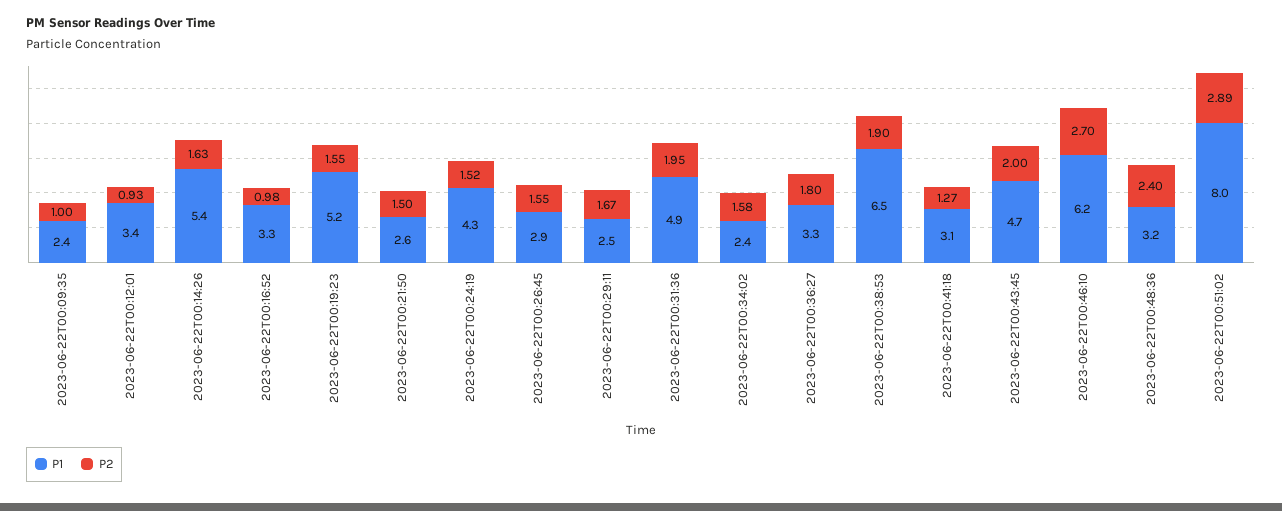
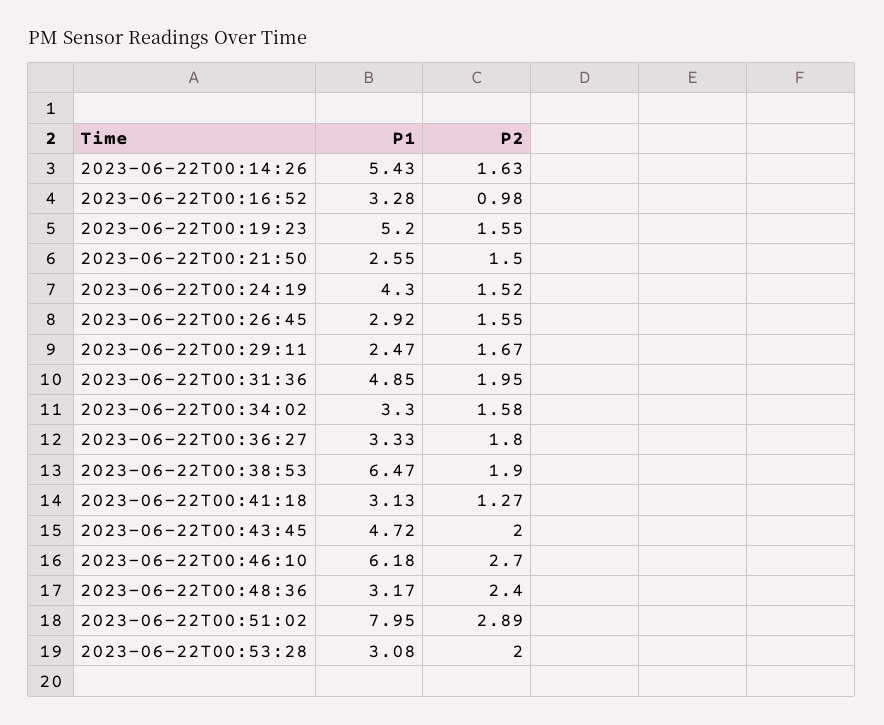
P1, 2023-06-22T00:09:35: 2.4 -> none
P2, 2023-06-22T00:09:35: 1 -> none
P1, 2023-06-22T00:12:01: 3.4 -> none
P2, 2023-06-22T00:12:01: 0.93 -> none
P1, 2023-06-22T00:34:02: 2.4 -> 3.3
P1, 2023-06-22T00:53:28: none -> 3.08
P2, 2023-06-22T00:53:28: none -> 2

